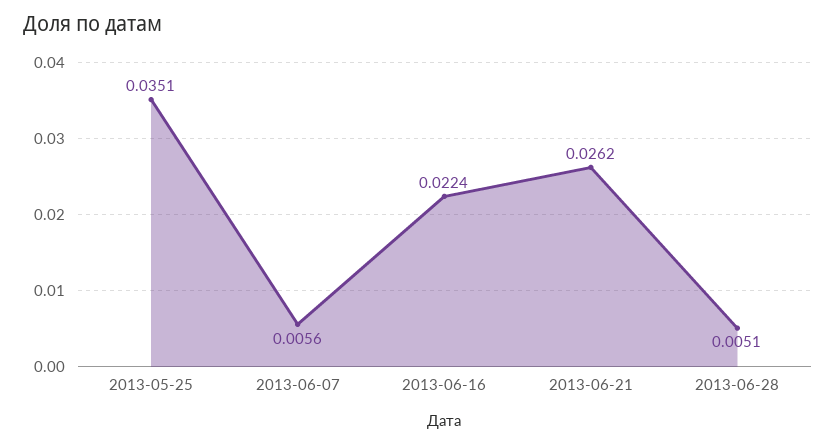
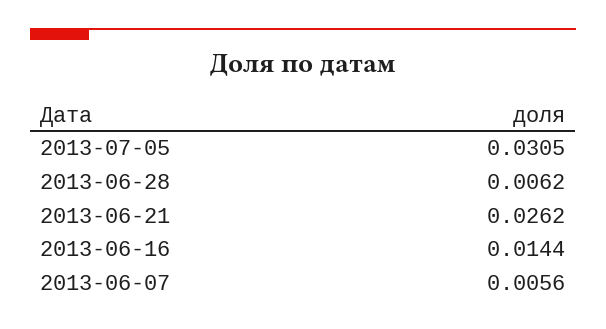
2013-05-25: 0.0351 -> none
2013-06-16: 0.0224 -> 0.0144
2013-06-28: 0.0051 -> 0.0062
2013-07-05: none -> 0.0305

